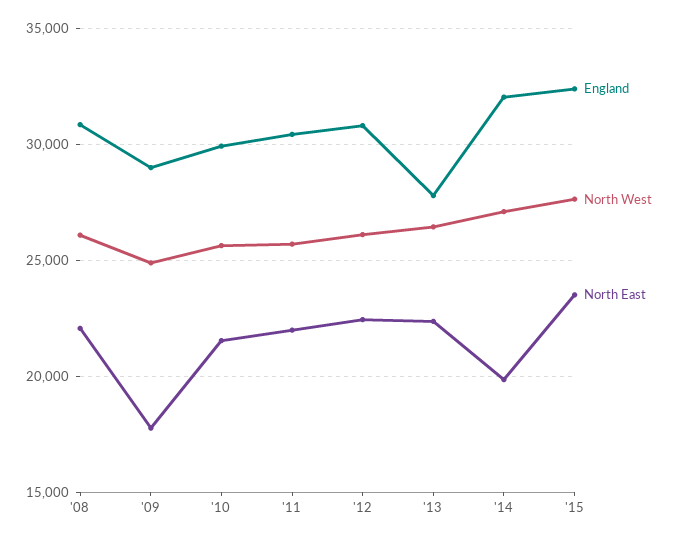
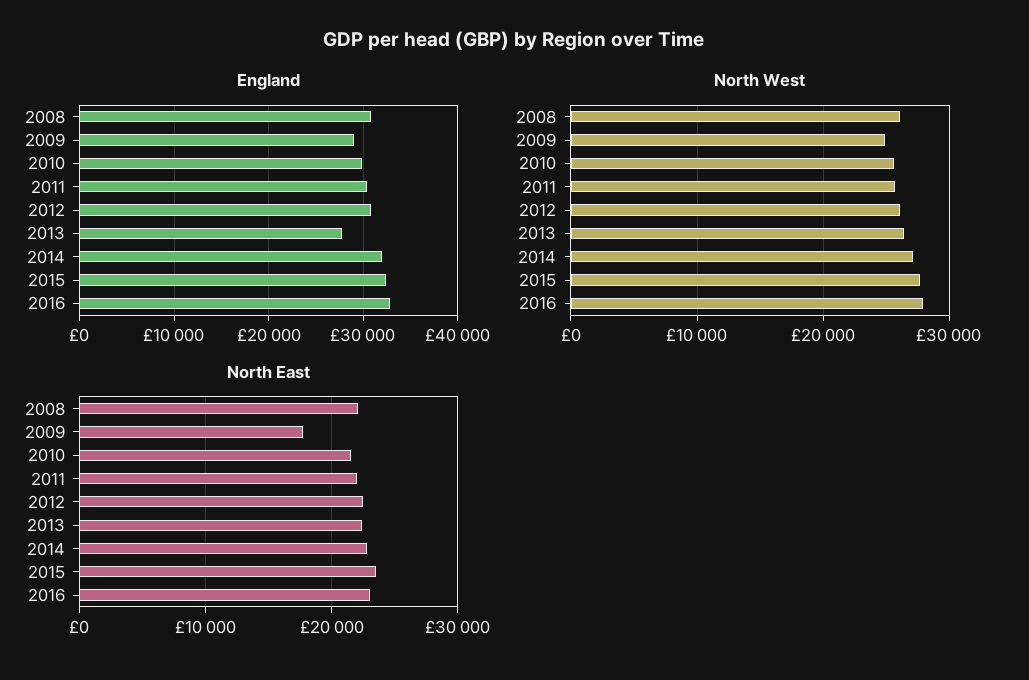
North East, '14: 20000 -> 23000
England, 2016: none -> 33000
North West, 2016: none -> 28000
North East, 2016: none -> 23000

